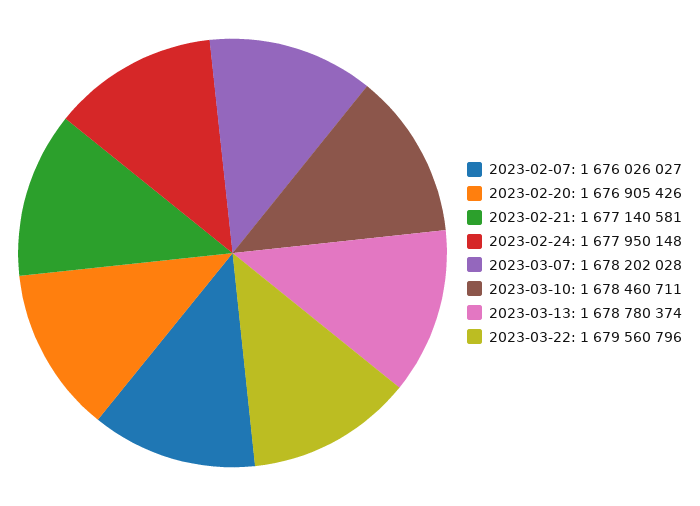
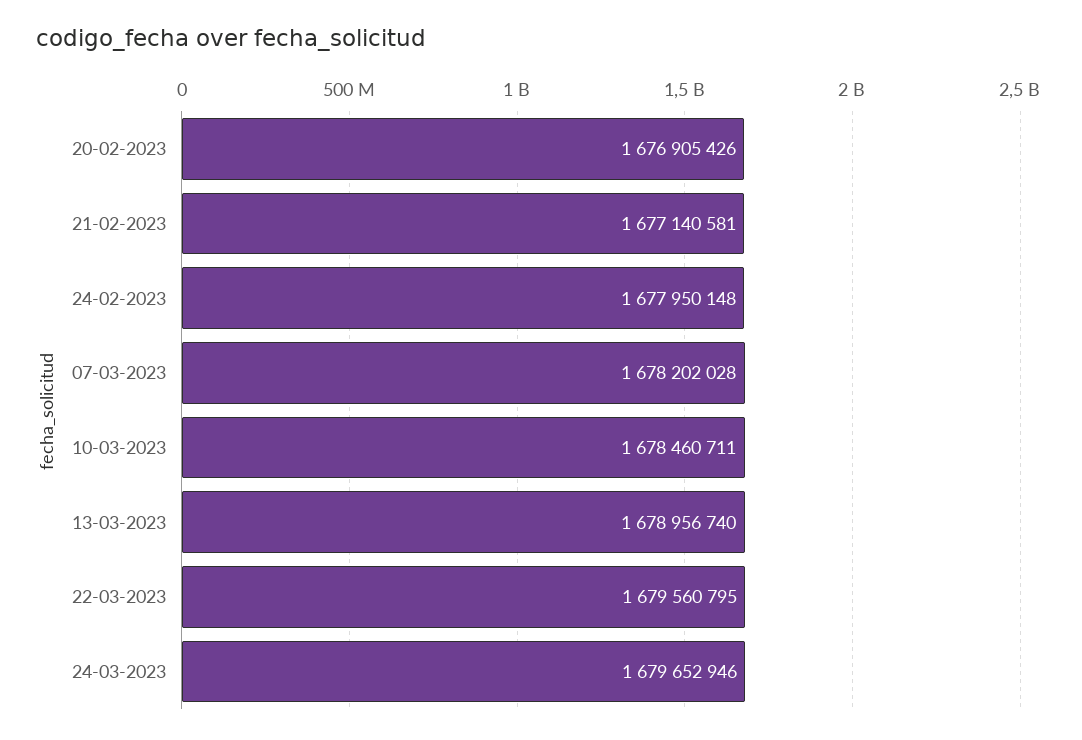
2023-02-07: 1676026027 -> none
2023-03-13: 1678780374 -> 1678956740
2023-03-22: 1679560796 -> 1679560795
24-03-2023: none -> 1679652946

